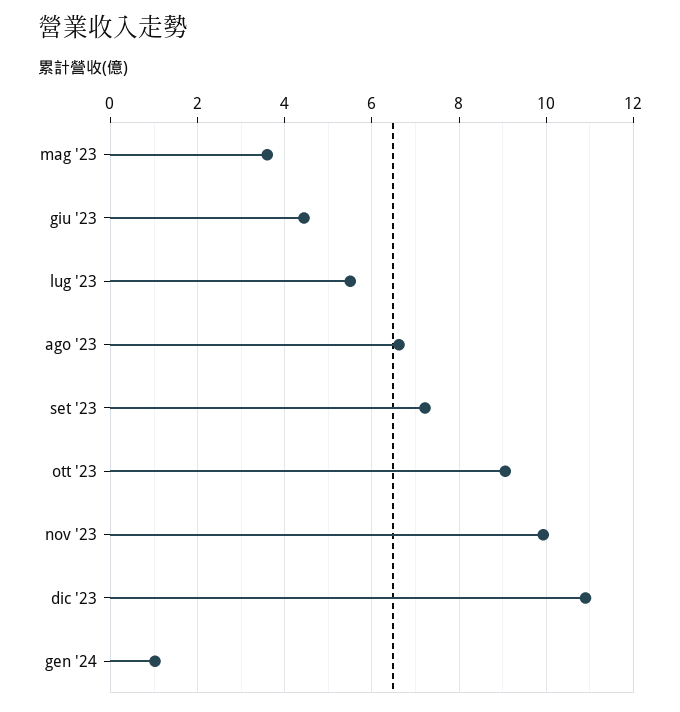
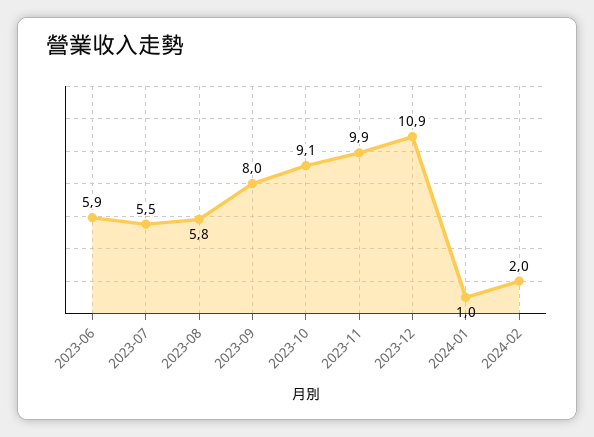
mag '23: 3.6 -> none
giu '23: 4.4 -> 5.9
ago '23: 6.6 -> 5.8
set '23: 7.2 -> 8
2024-02: none -> 2

